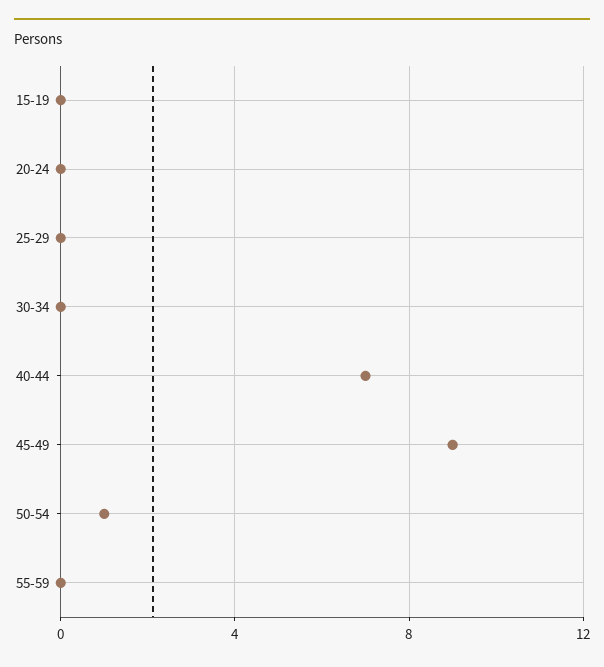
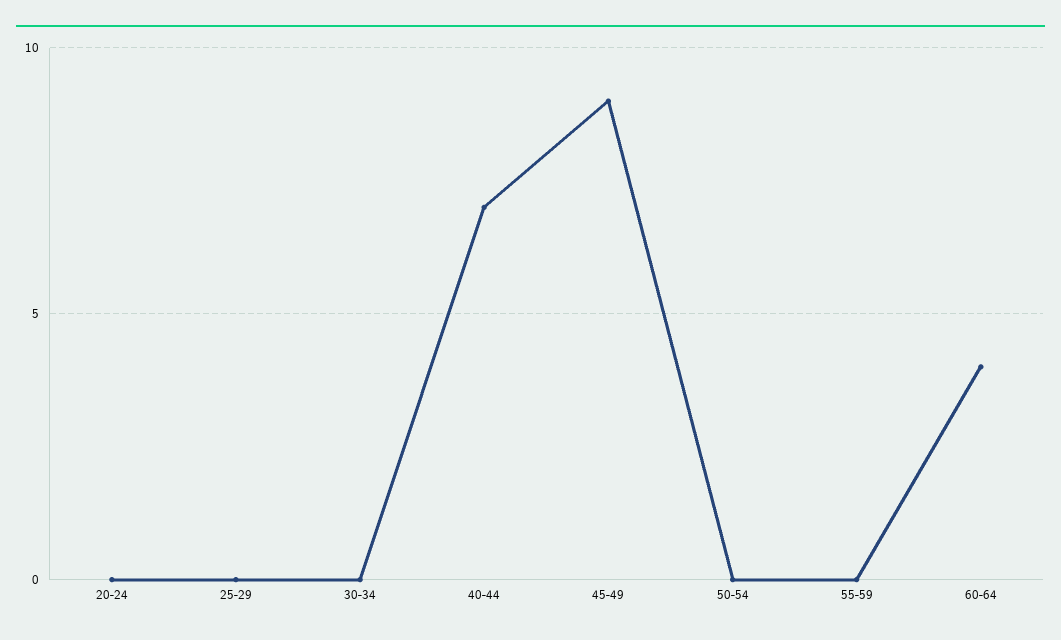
15-19: 0 -> none
50-54: 1 -> 0
60-64: none -> 4

